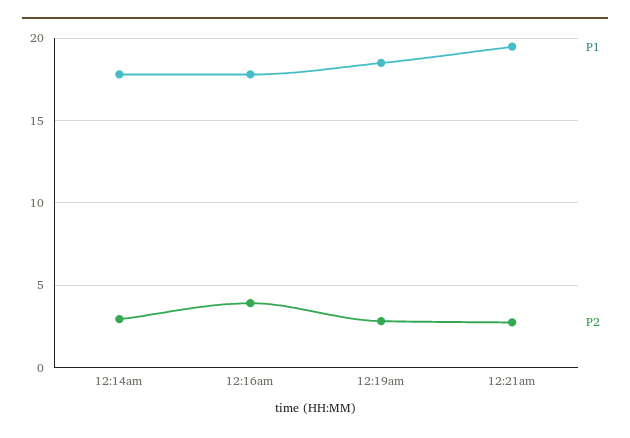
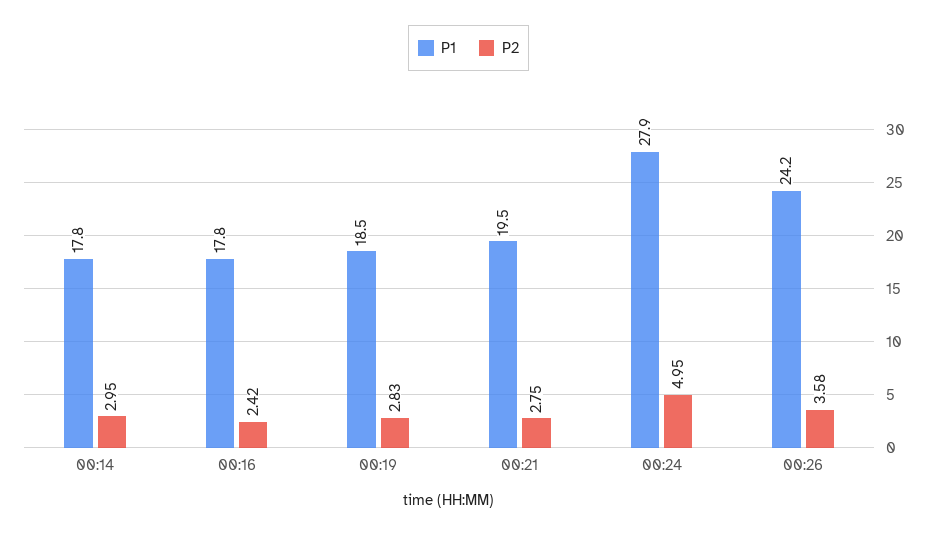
P2, 12:16am: 4 -> 2.42
P1, 00:24: none -> 27.9
P2, 00:24: none -> 4.95
P1, 00:26: none -> 24.2
P2, 00:26: none -> 3.58

